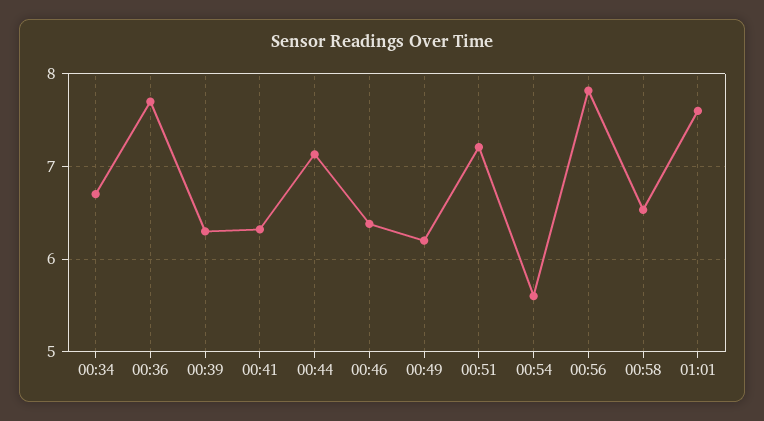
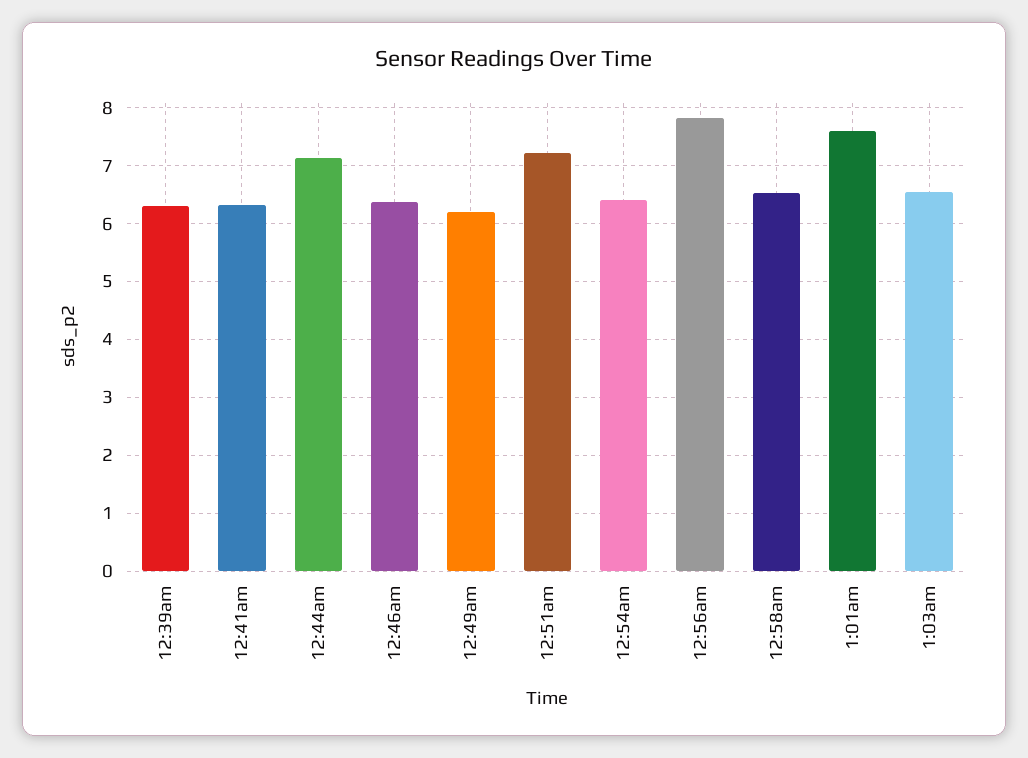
00:34: 6.7 -> none
00:36: 7.7 -> none
00:54: 5.6 -> 6.4
1:03am: none -> 6.6

